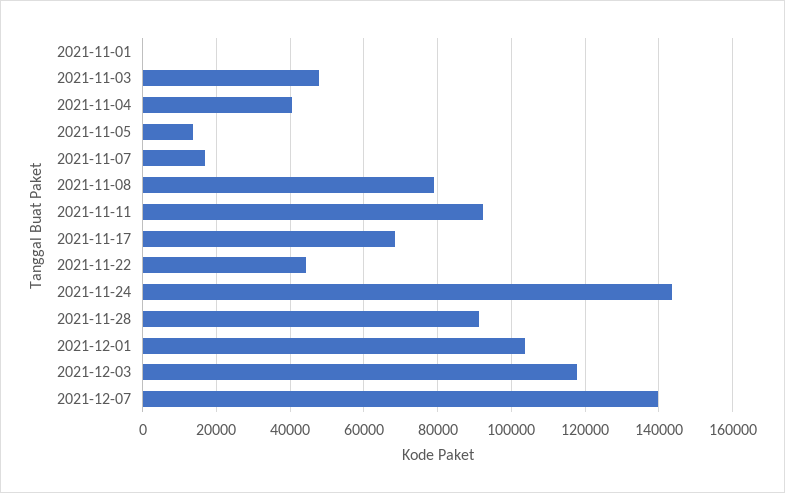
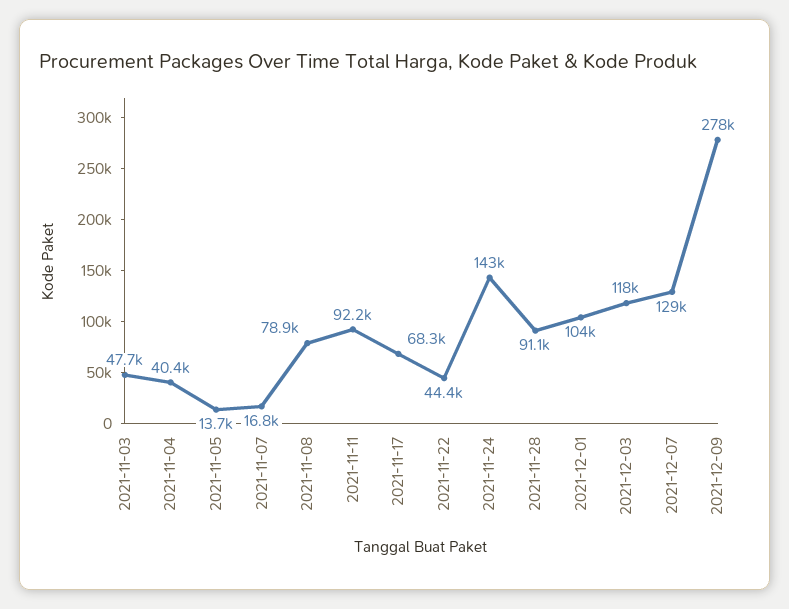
2021-11-01: 0 -> none
2021-12-07: 140000 -> 129000
2021-12-09: none -> 278000

